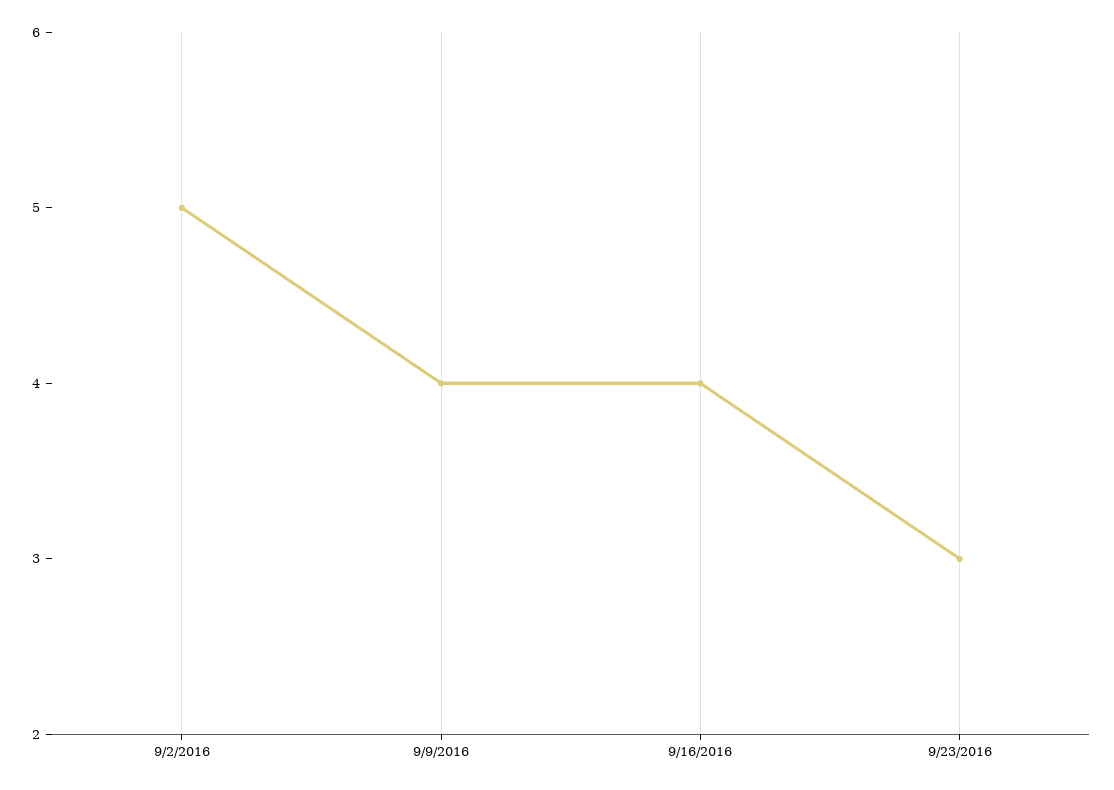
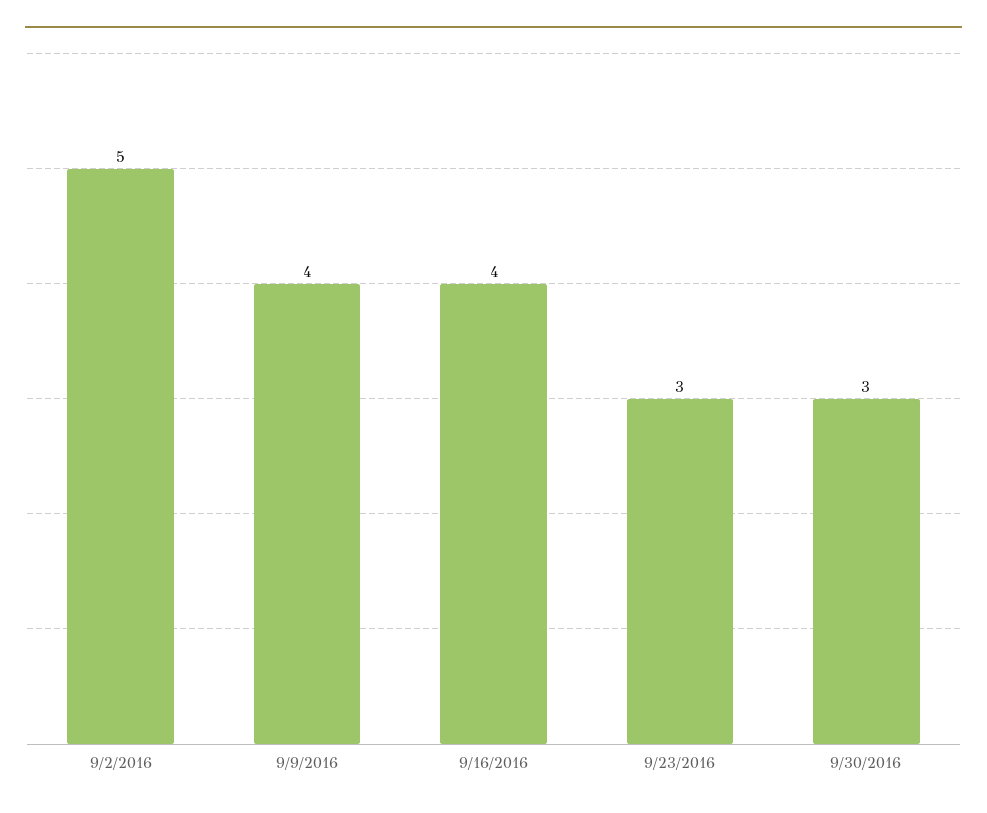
9/30/2016: none -> 3

